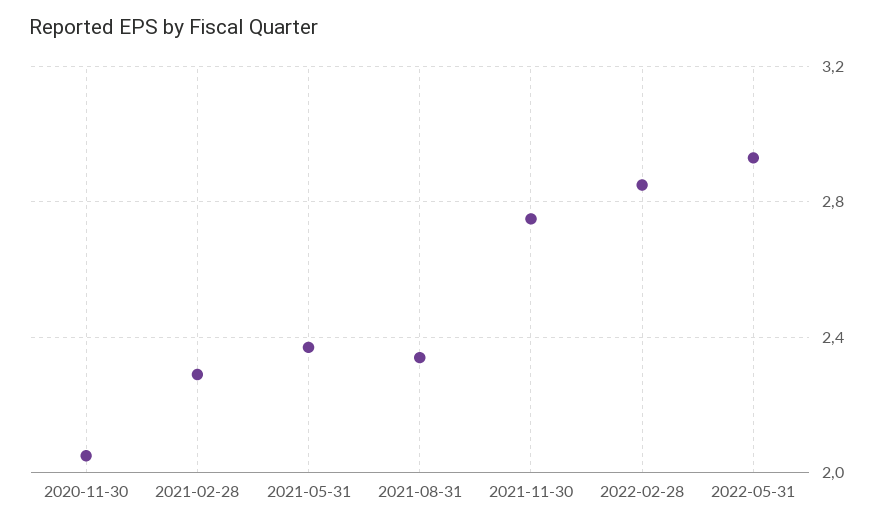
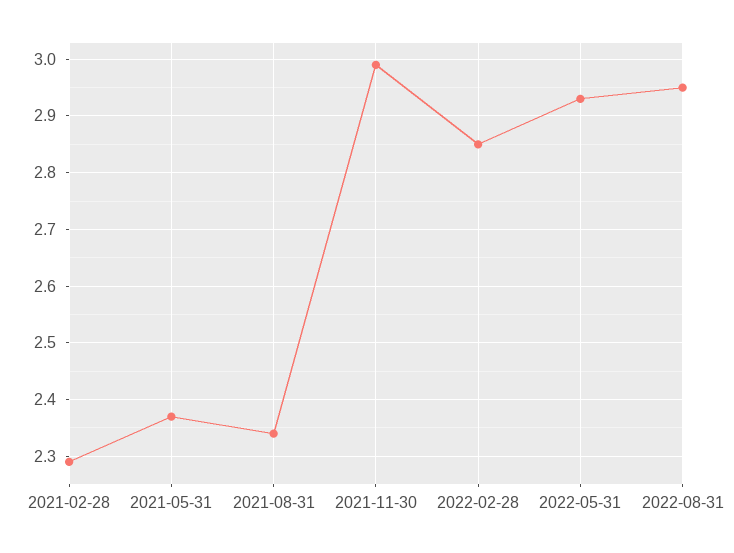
2020-11-30: 2.05 -> none
2021-11-30: 2.75 -> 3
2022-08-31: none -> 2.95

